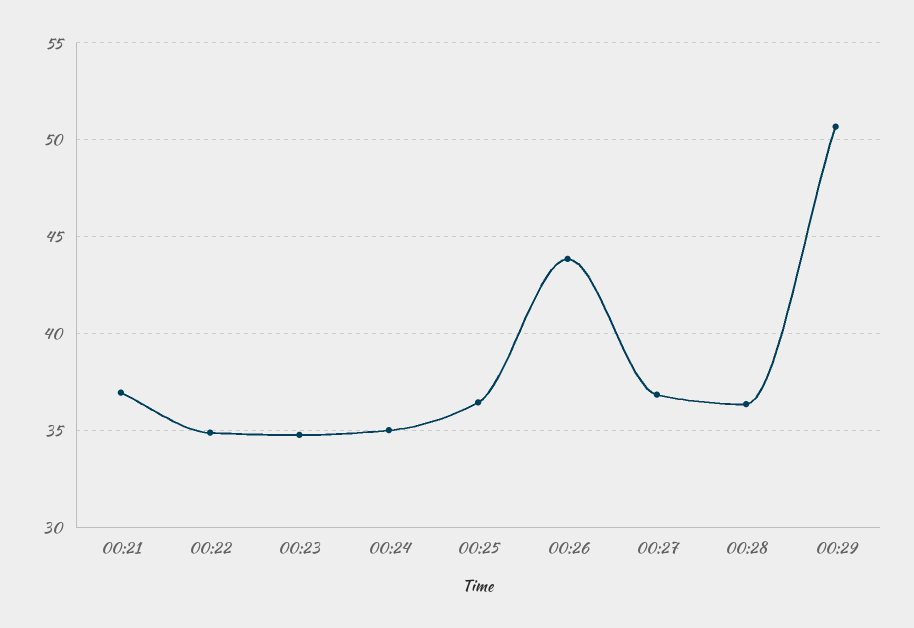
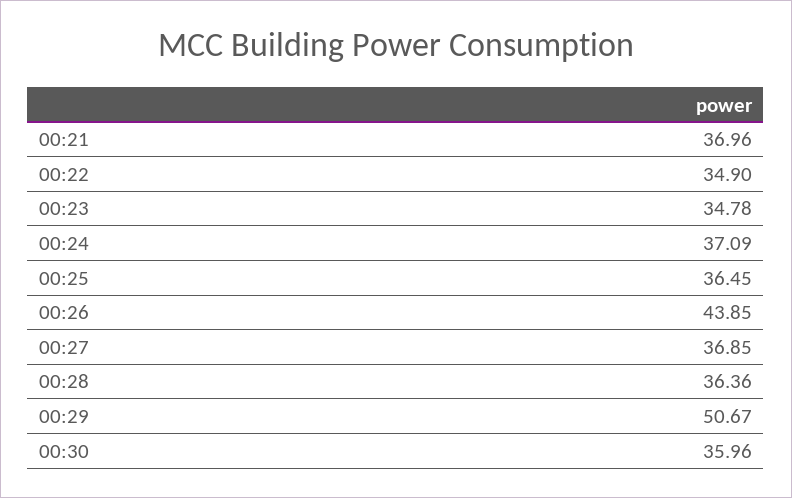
00:24: 35 -> 37.09
00:30: none -> 35.96

